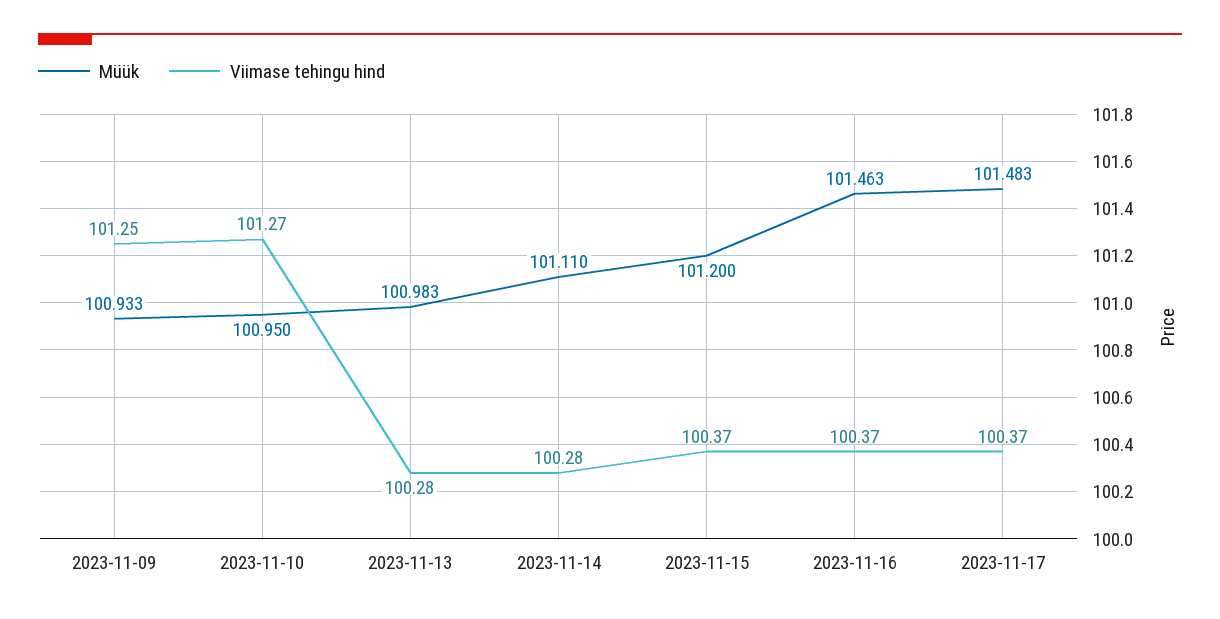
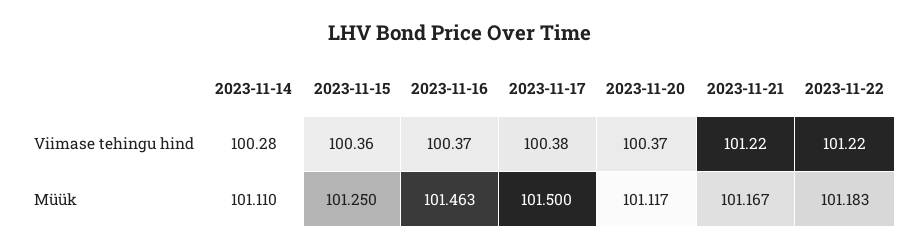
Müük, 2023-11-09: 100.933 -> none
Viimase tehingu hind, 2023-11-09: 101.25 -> none
Müük, 2023-11-10: 100.95 -> none
Viimase tehingu hind, 2023-11-10: 101.27 -> none
Müük, 2023-11-13: 100.983 -> none
Viimase tehingu hind, 2023-11-13: 100.28 -> none
Müük, 2023-11-15: 101.2 -> 101.25
Viimase tehingu hind, 2023-11-15: 100.37 -> 100.36
Müük, 2023-11-17: 101.483 -> 101.5
Viimase tehingu hind, 2023-11-17: 100.37 -> 100.38
Viimase tehingu hind, 2023-11-20: none -> 100.37
Viimase tehingu hind, 2023-11-21: none -> 101.22
Viimase tehingu hind, 2023-11-22: none -> 101.22
Müük, 2023-11-20: none -> 101.117
Müük, 2023-11-21: none -> 101.167
Müük, 2023-11-22: none -> 101.183

